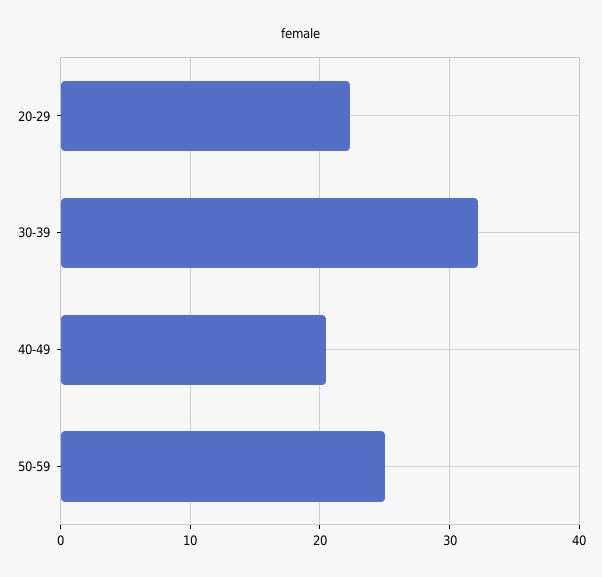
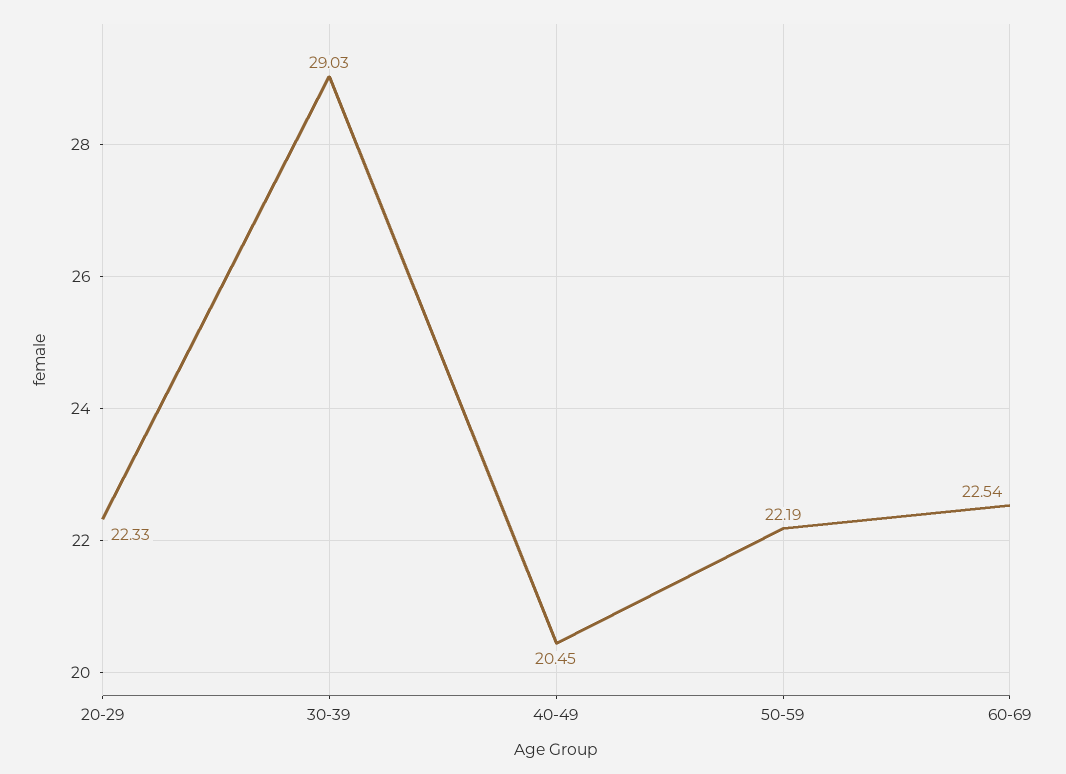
30-39: 32 -> 29.03
50-59: 25 -> 22.19
60-69: none -> 22.54

